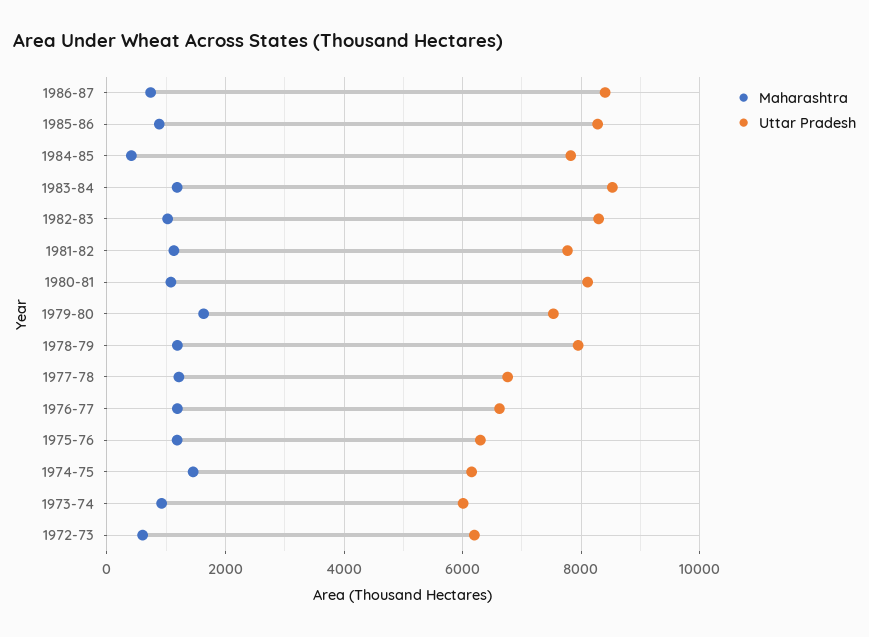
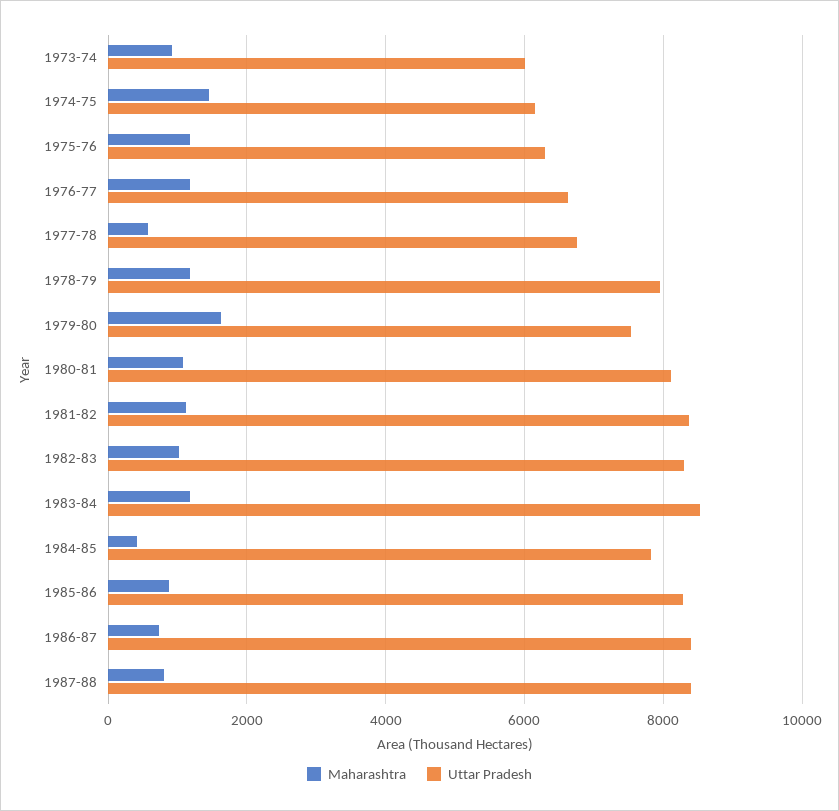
Uttar Pradesh, 1981-82: 7800 -> 8400
Maharashtra, 1977-78: 1200 -> 600
Maharashtra, 1972-73: 600 -> none
Uttar Pradesh, 1972-73: 6200 -> none
Maharashtra, 1987-88: none -> 800
Uttar Pradesh, 1987-88: none -> 8400

